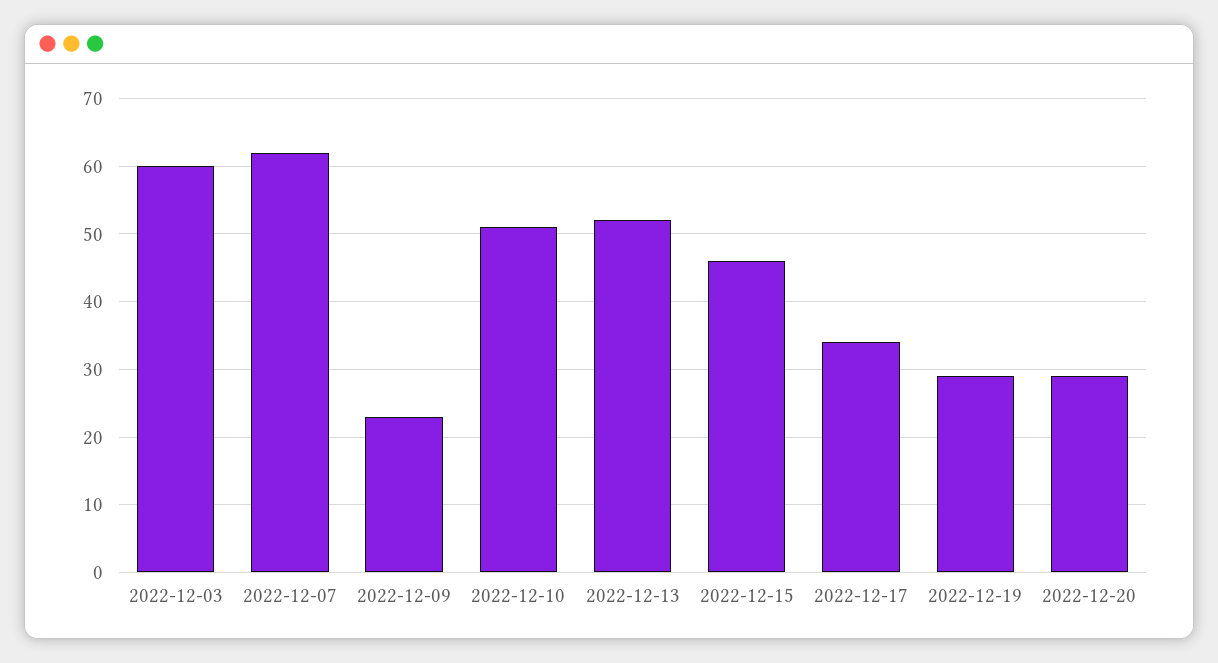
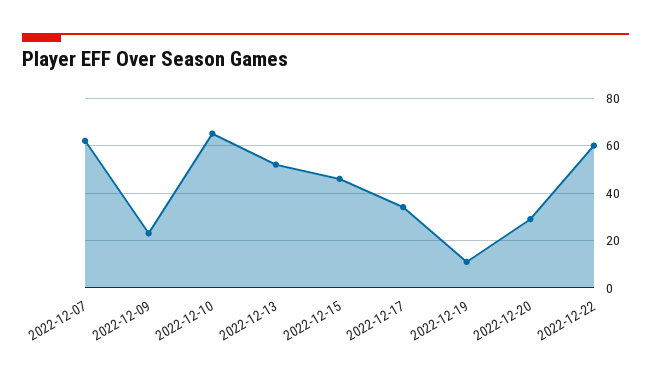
2022-12-03: 60 -> none
2022-12-10: 51 -> 65
2022-12-19: 29 -> 10
2022-12-22: none -> 60

